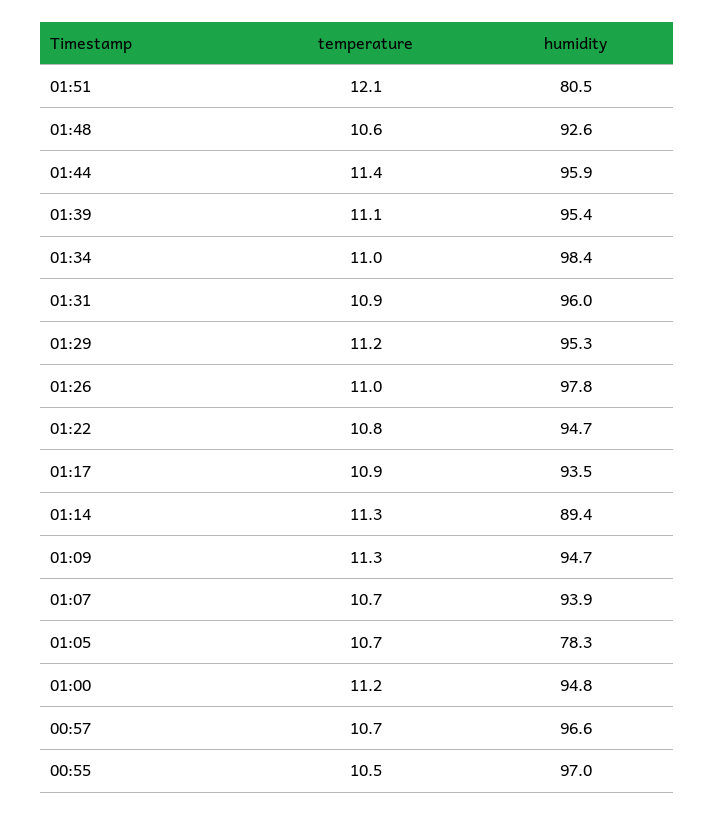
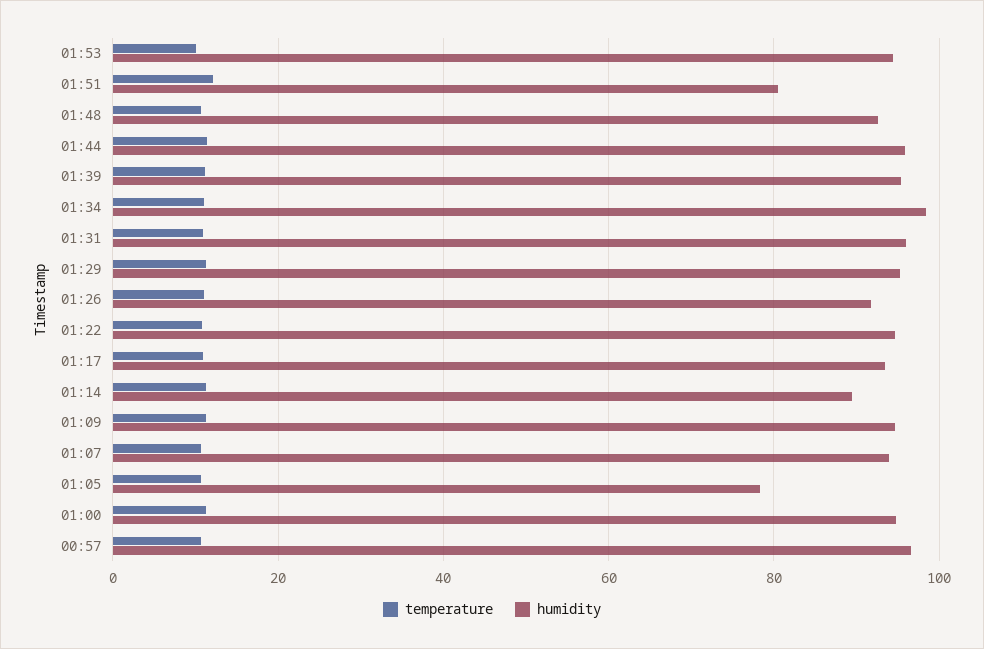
humidity, 01:26: 97.8 -> 92
temperature, 00:55: 10.5 -> none
humidity, 00:55: 97 -> none
temperature, 01:53: none -> 10
humidity, 01:53: none -> 94

